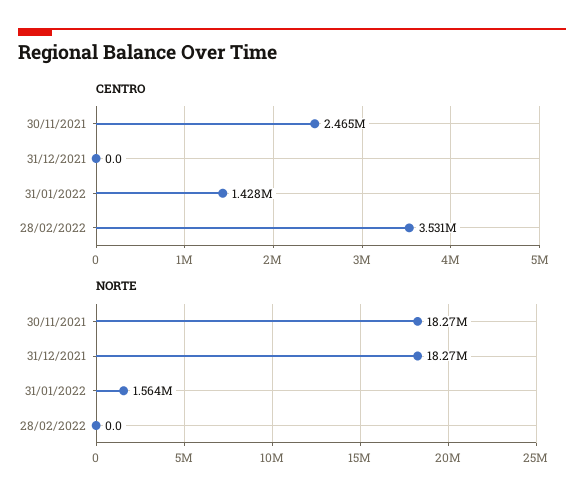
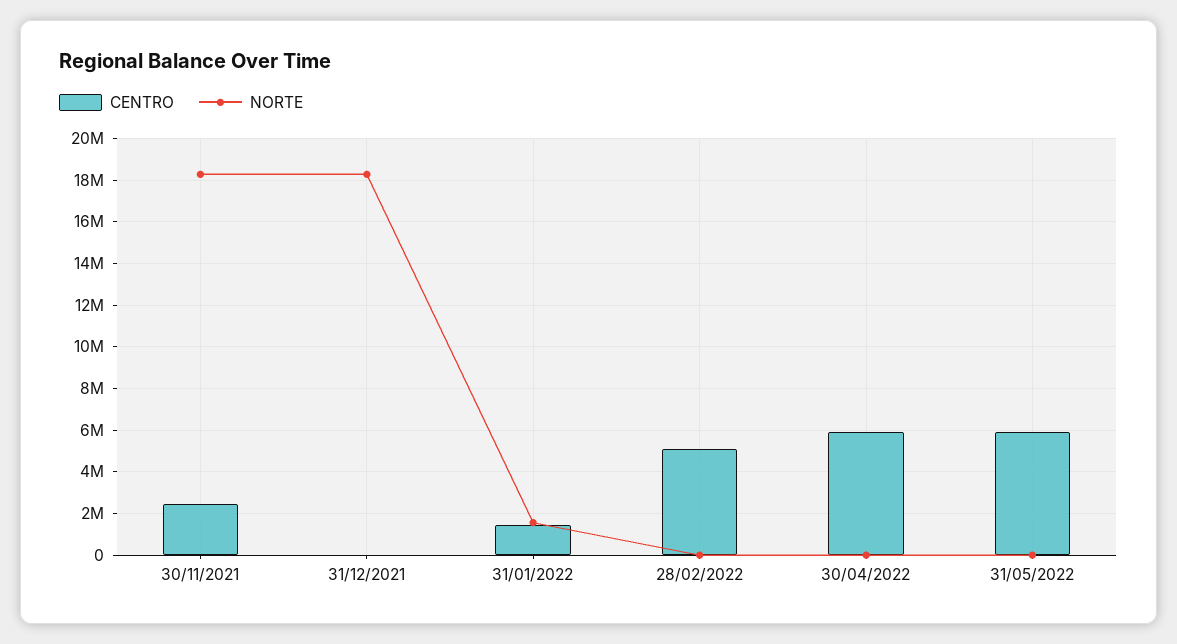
CENTRO, 28/02/2022: 3531000 -> 5000000
CENTRO, 30/04/2022: none -> 6000000
NORTE, 30/04/2022: none -> 0
CENTRO, 31/05/2022: none -> 6000000
NORTE, 31/05/2022: none -> 0

